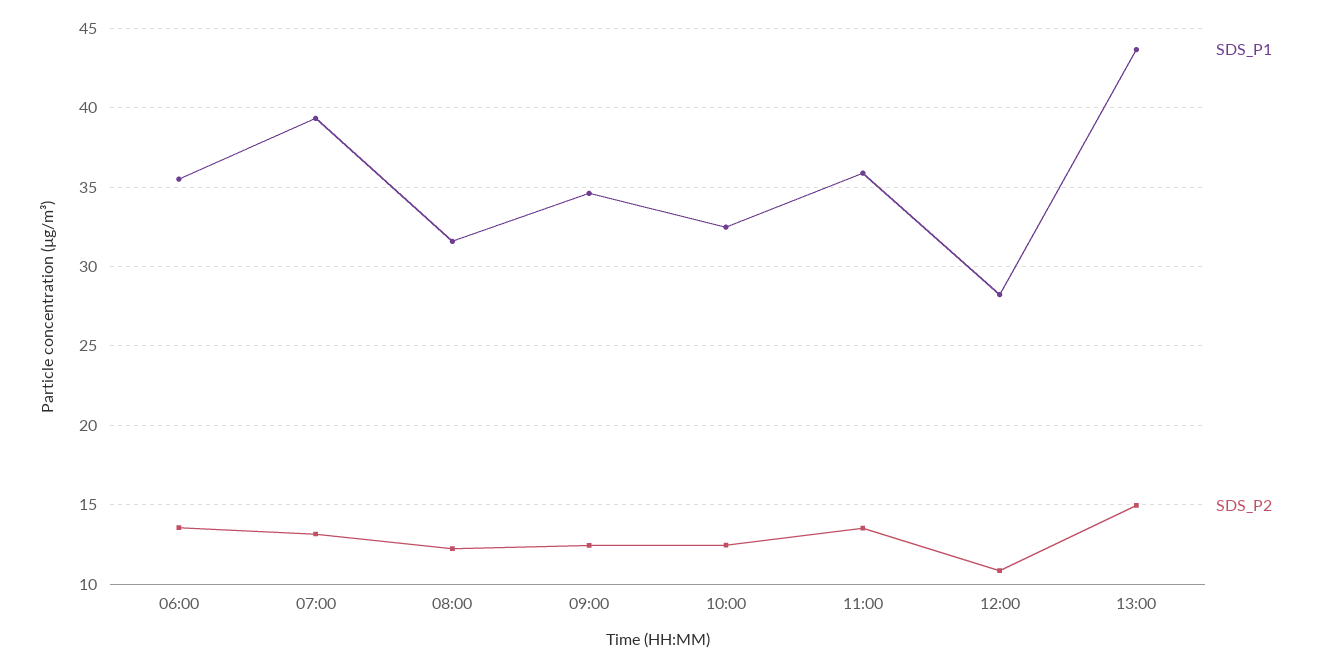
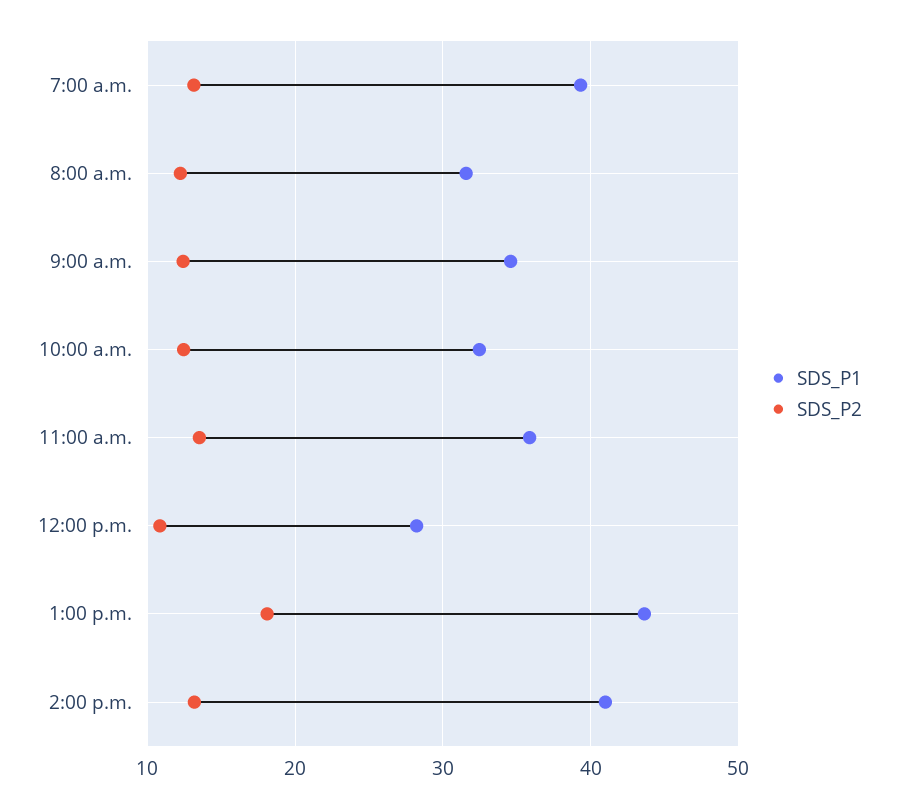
SDS_P1, 06:00: 35.5 -> none
SDS_P2, 06:00: 13.5 -> none
SDS_P2, 13:00: 15 -> 18
SDS_P1, 2:00 p.m.: none -> 41
SDS_P2, 2:00 p.m.: none -> 13

